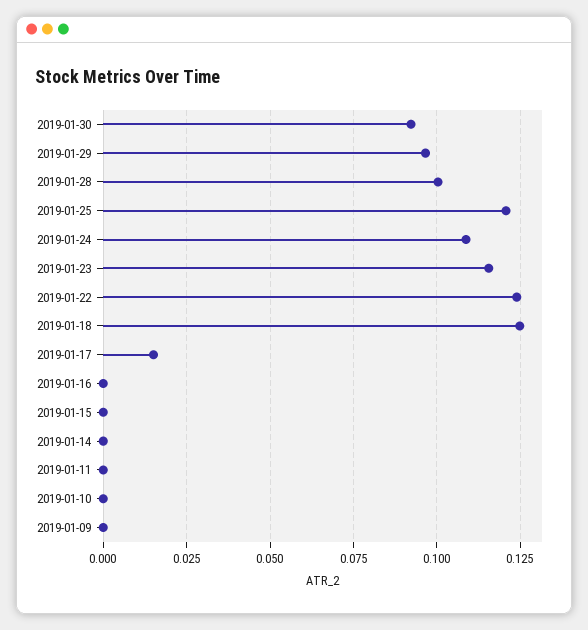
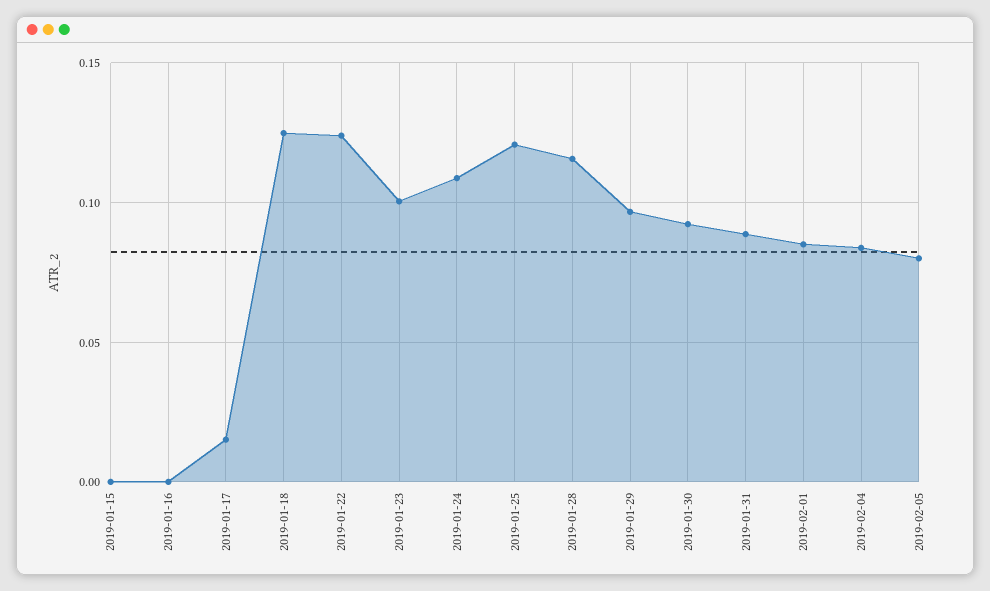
2019-01-28: 0.1 -> 0.115
2019-01-23: 0.115 -> 0.1
2019-01-14: 0 -> none
2019-01-11: 0 -> none
2019-01-10: 0 -> none
2019-01-09: 0 -> none
2019-01-31: none -> 0.09
2019-02-01: none -> 0.085
2019-02-04: none -> 0.085
2019-02-05: none -> 0.08

